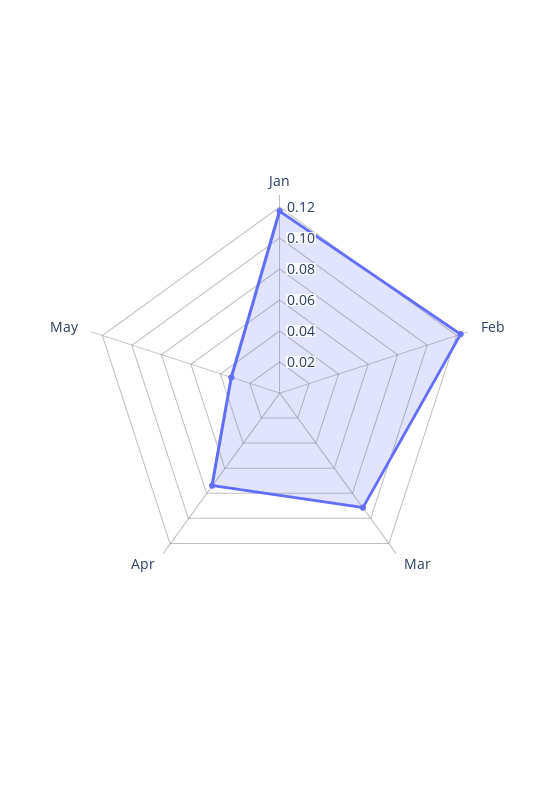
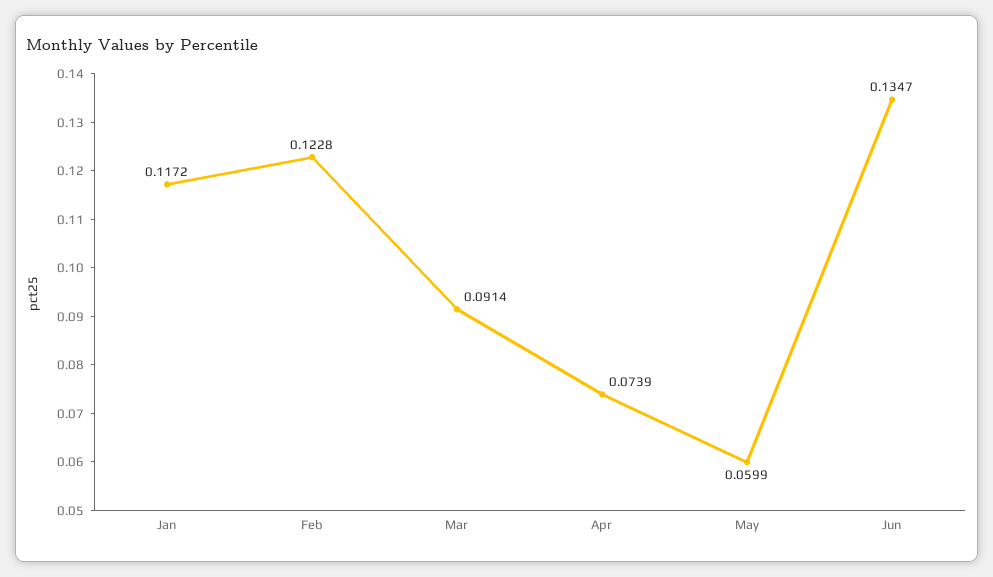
May: 0.03 -> 0.0599
Jun: none -> 0.1347

